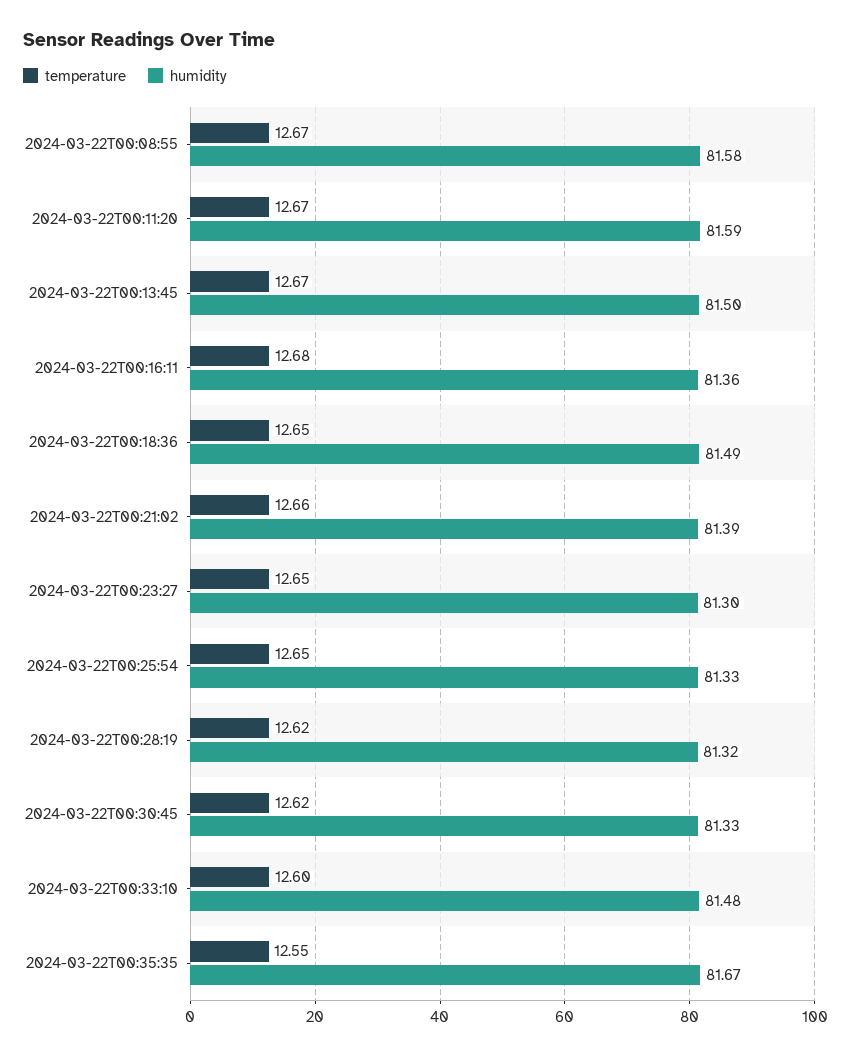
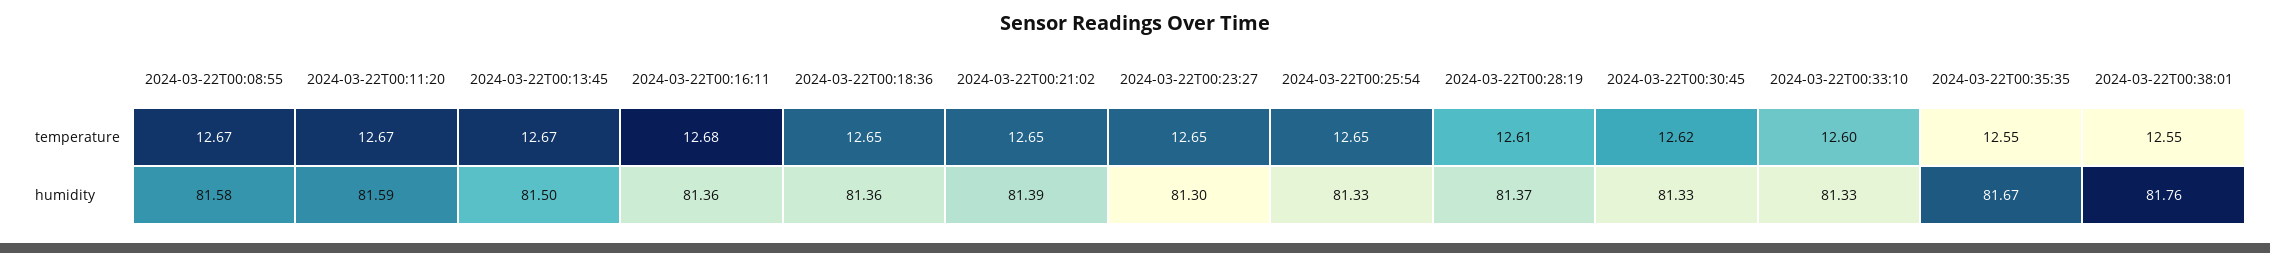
humidity, 2024-03-22T00:18:36: 81.49 -> 81.36
temperature, 2024-03-22T00:21:02: 12.66 -> 12.65
temperature, 2024-03-22T00:28:19: 12.62 -> 12.61
humidity, 2024-03-22T00:28:19: 81.32 -> 81.37
humidity, 2024-03-22T00:33:10: 81.48 -> 81.33
temperature, 2024-03-22T00:38:01: none -> 12.55
humidity, 2024-03-22T00:38:01: none -> 81.76

